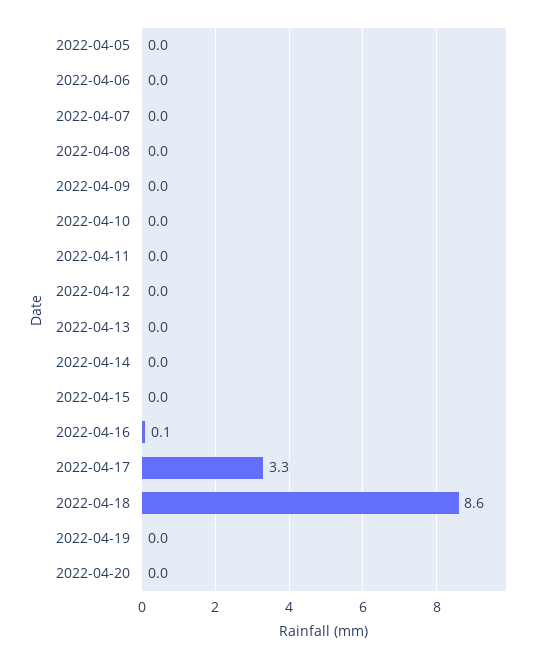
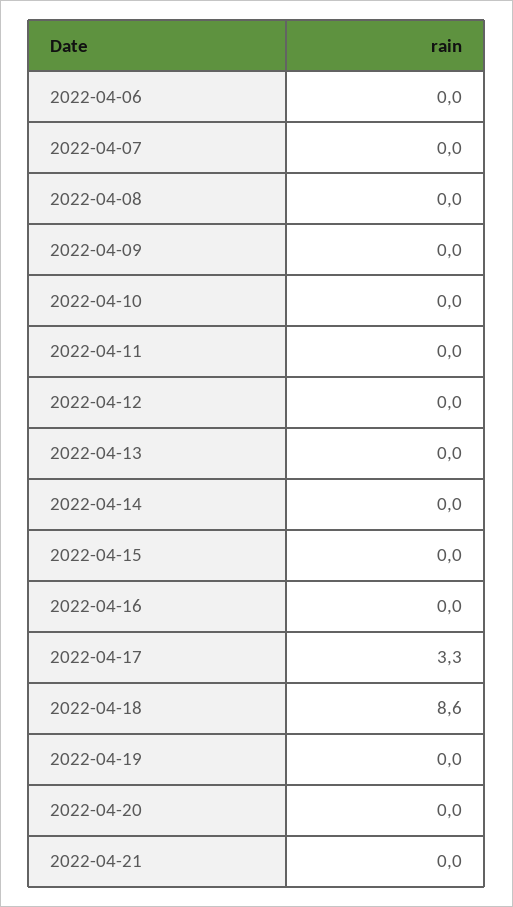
2022-04-05: 0 -> none
2022-04-16: 0.1 -> 0
2022-04-21: none -> 0

